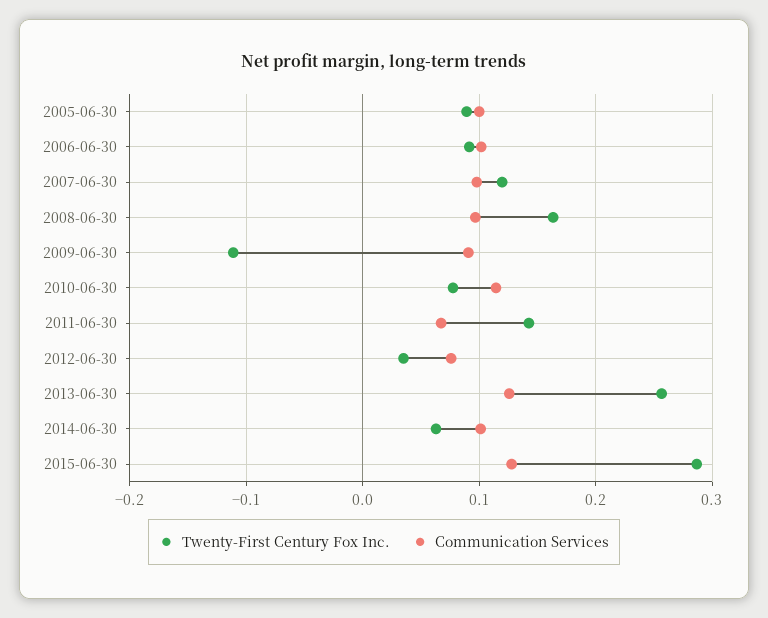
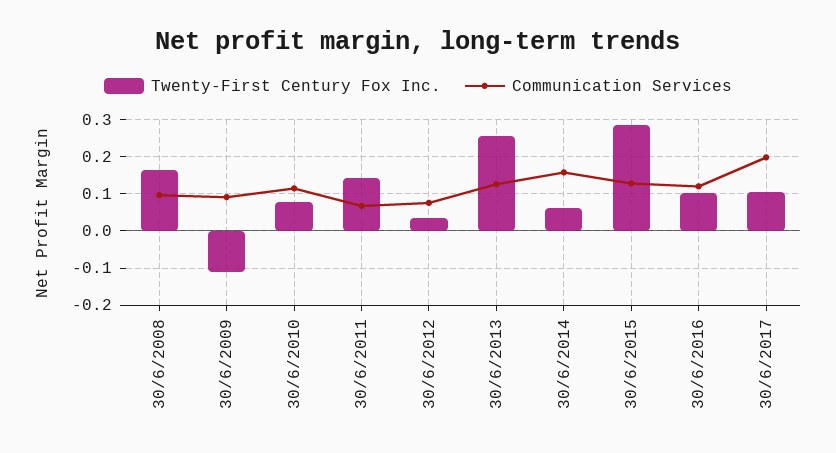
Twenty-First Century Fox Inc., 2005-06-30: 0.09 -> none
Communication Services, 2005-06-30: 0.1 -> none
Twenty-First Century Fox Inc., 2006-06-30: 0.09 -> none
Communication Services, 2006-06-30: 0.1 -> none
Twenty-First Century Fox Inc., 2007-06-30: 0.12 -> none
Communication Services, 2007-06-30: 0.1 -> none
Communication Services, 2014-06-30: 0.1 -> 0.16
Twenty-First Century Fox Inc., 30/6/2016: none -> 0.1
Communication Services, 30/6/2016: none -> 0.12
Twenty-First Century Fox Inc., 30/6/2017: none -> 0.1
Communication Services, 30/6/2017: none -> 0.2

